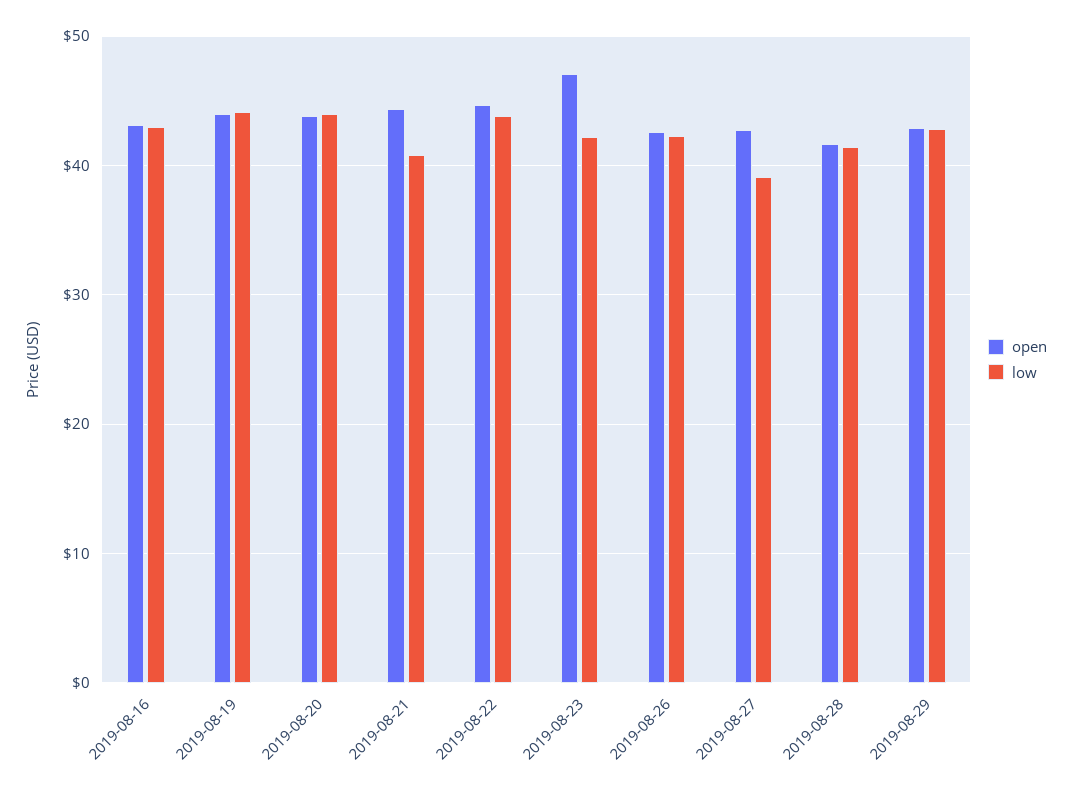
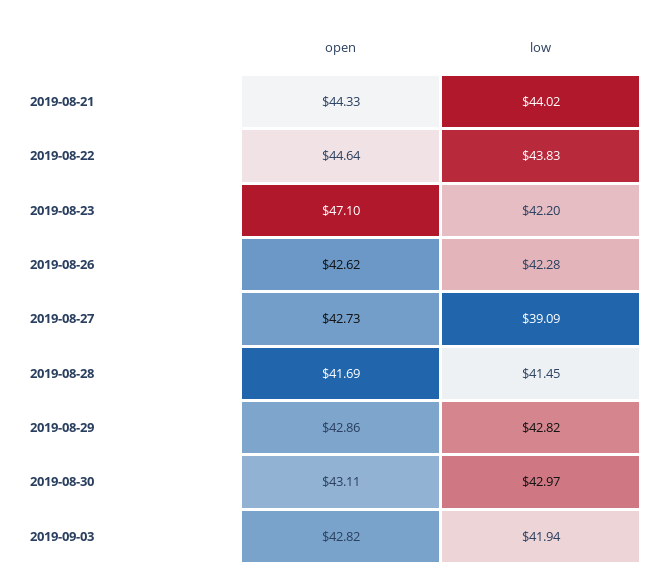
open, 2019-08-16: 43 -> none
low, 2019-08-16: 43 -> none
open, 2019-08-19: 44 -> none
low, 2019-08-19: 44 -> none
open, 2019-08-20: 44 -> none
low, 2019-08-20: 44 -> none
low, 2019-08-21: 41 -> 44.02
open, 2019-08-30: none -> 43.11
low, 2019-08-30: none -> 42.97
open, 2019-09-03: none -> 42.82
low, 2019-09-03: none -> 41.94

